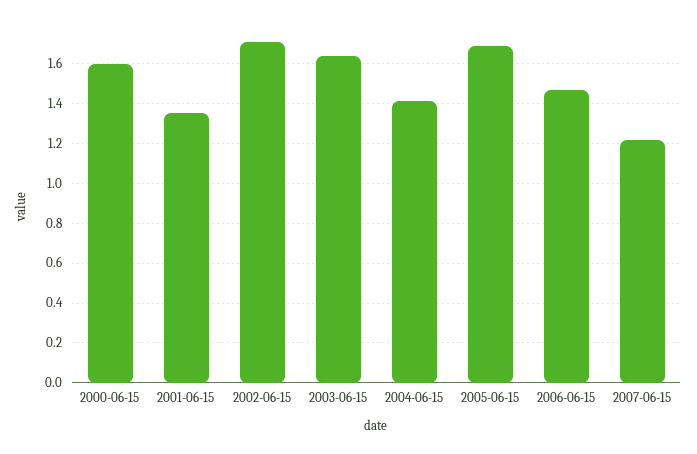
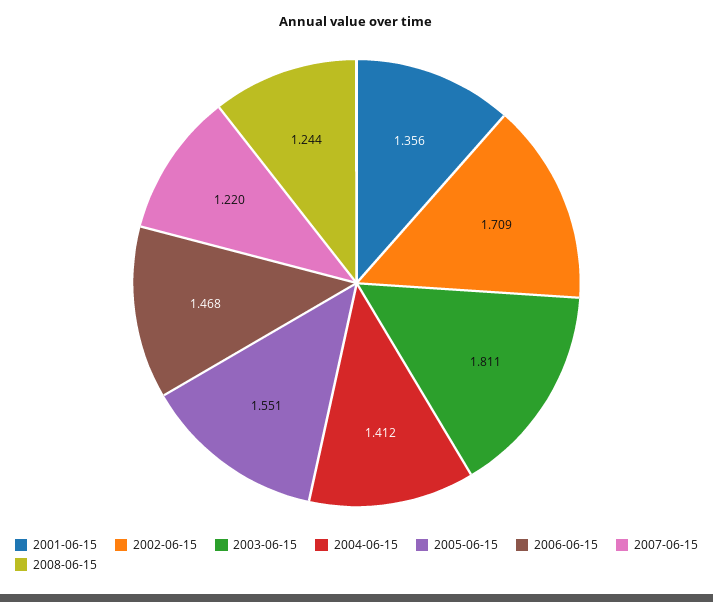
2000-06-15: 1.6 -> none
2003-06-15: 1.65 -> 1.811
2005-06-15: 1.7 -> 1.551
2008-06-15: none -> 1.244

